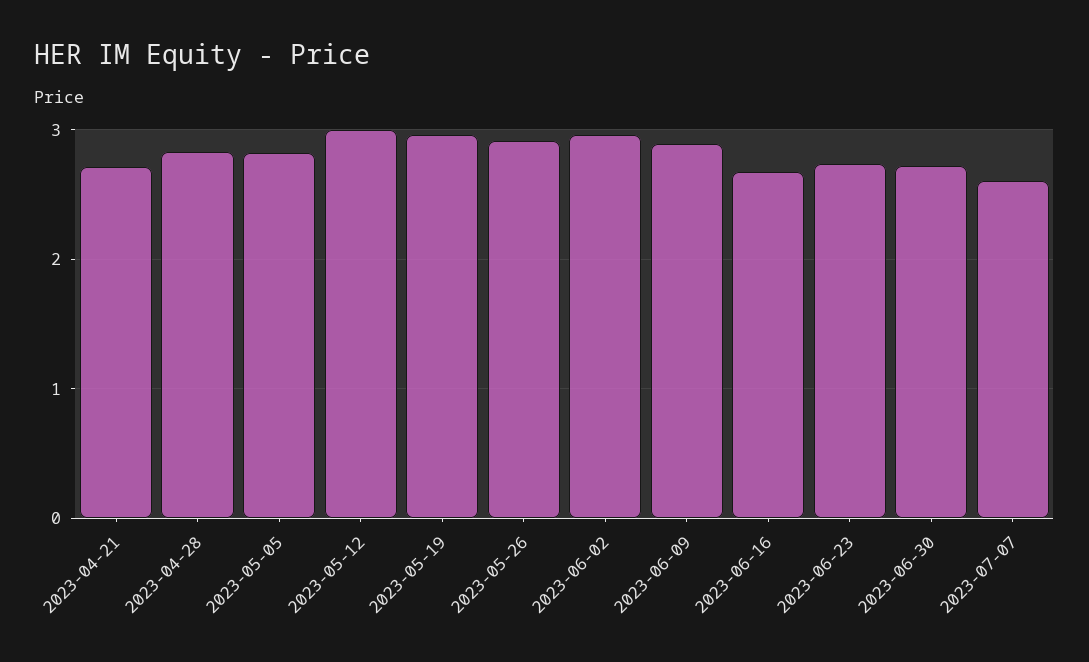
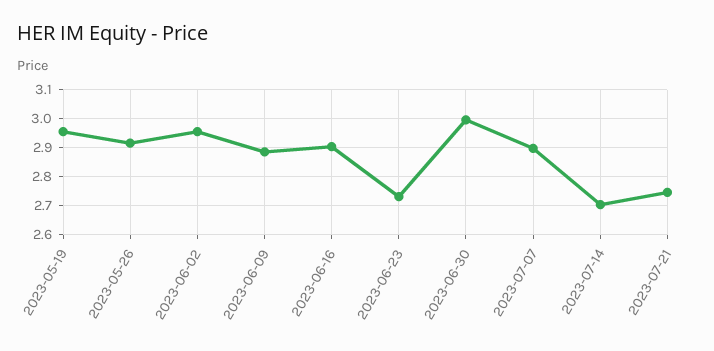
2023-04-21: 2.7 -> none
2023-04-28: 2.8 -> none
2023-05-05: 2.8 -> none
2023-05-12: 3 -> none
2023-06-16: 2.7 -> 2.9
2023-06-30: 2.7 -> 3
2023-07-07: 2.6 -> 2.9
2023-07-14: none -> 2.7
2023-07-21: none -> 2.75

